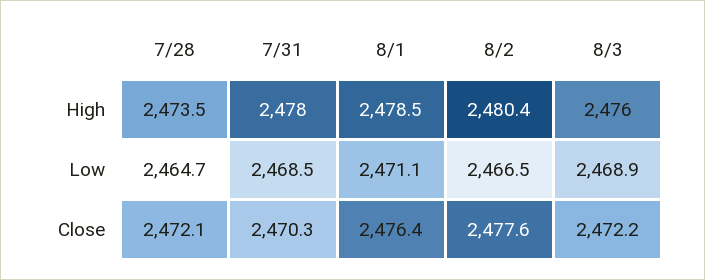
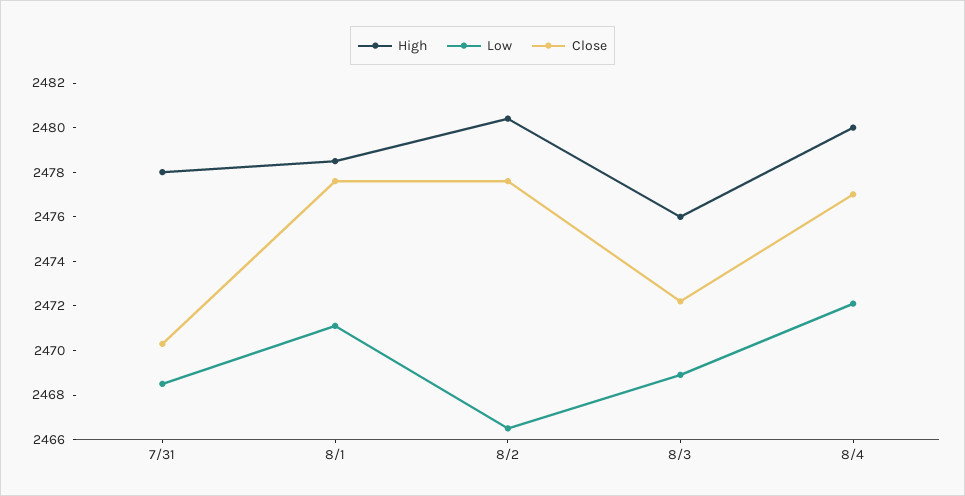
High, 7/28: 2473.5 -> none
Low, 7/28: 2464.7 -> none
Close, 7/28: 2472.1 -> none
Close, 8/1: 2476.4 -> 2477.5
High, 8/4: none -> 2480
Low, 8/4: none -> 2472
Close, 8/4: none -> 2477

